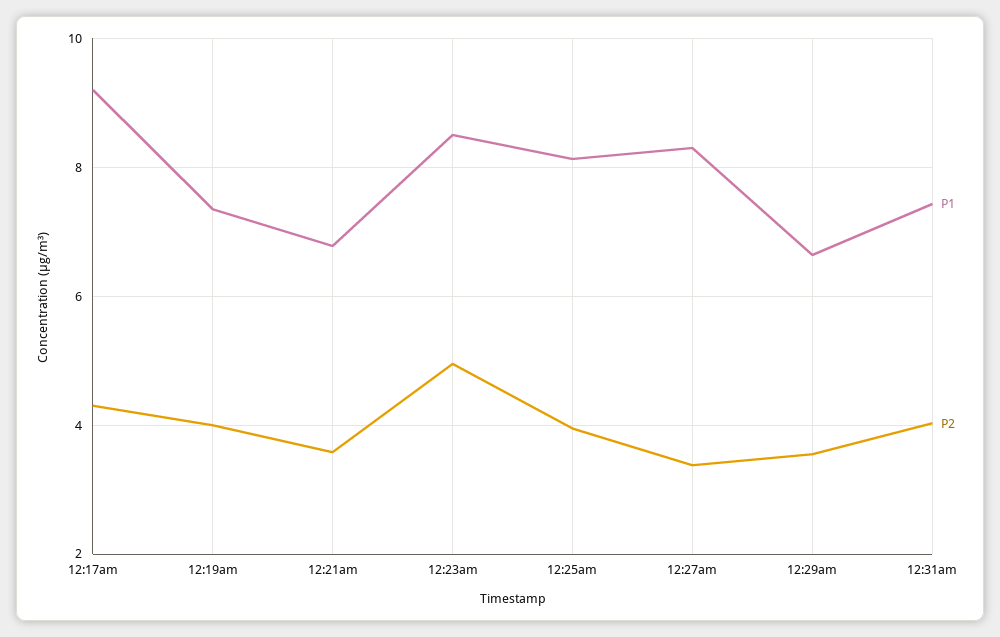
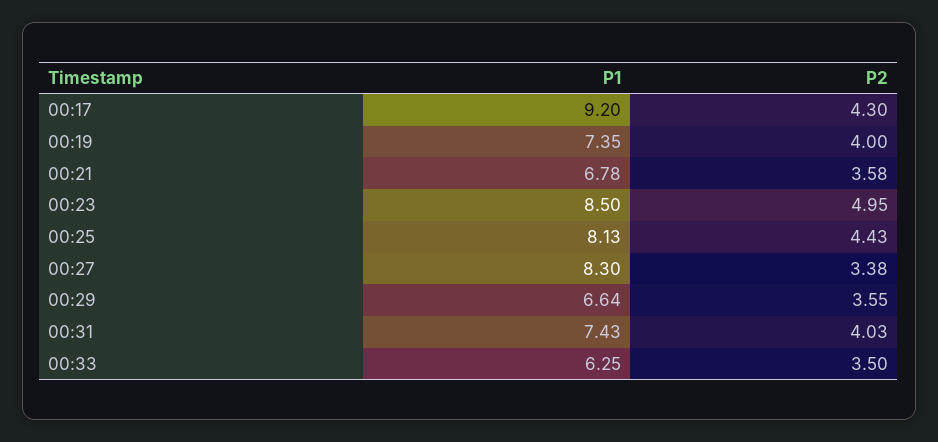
P2, 12:25am: 4 -> 4.43
P1, 00:33: none -> 6.25
P2, 00:33: none -> 3.5

